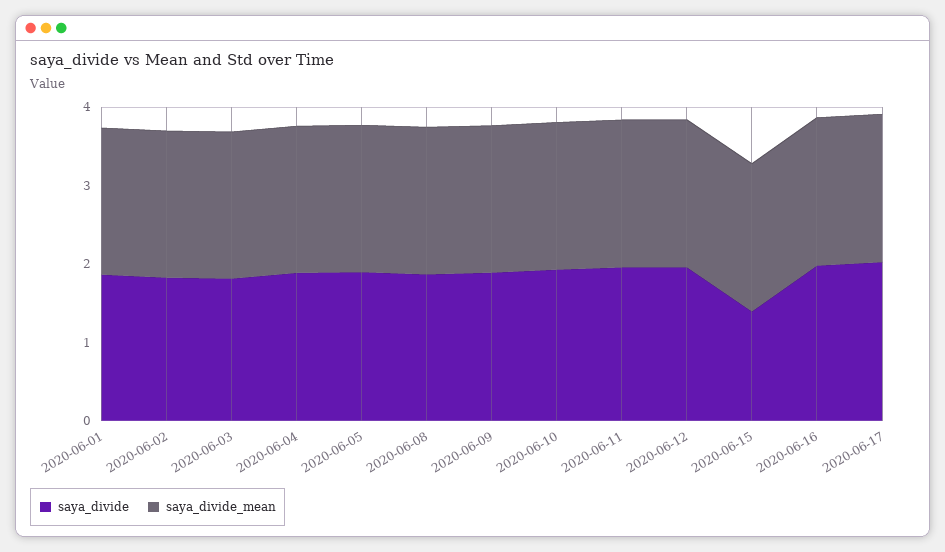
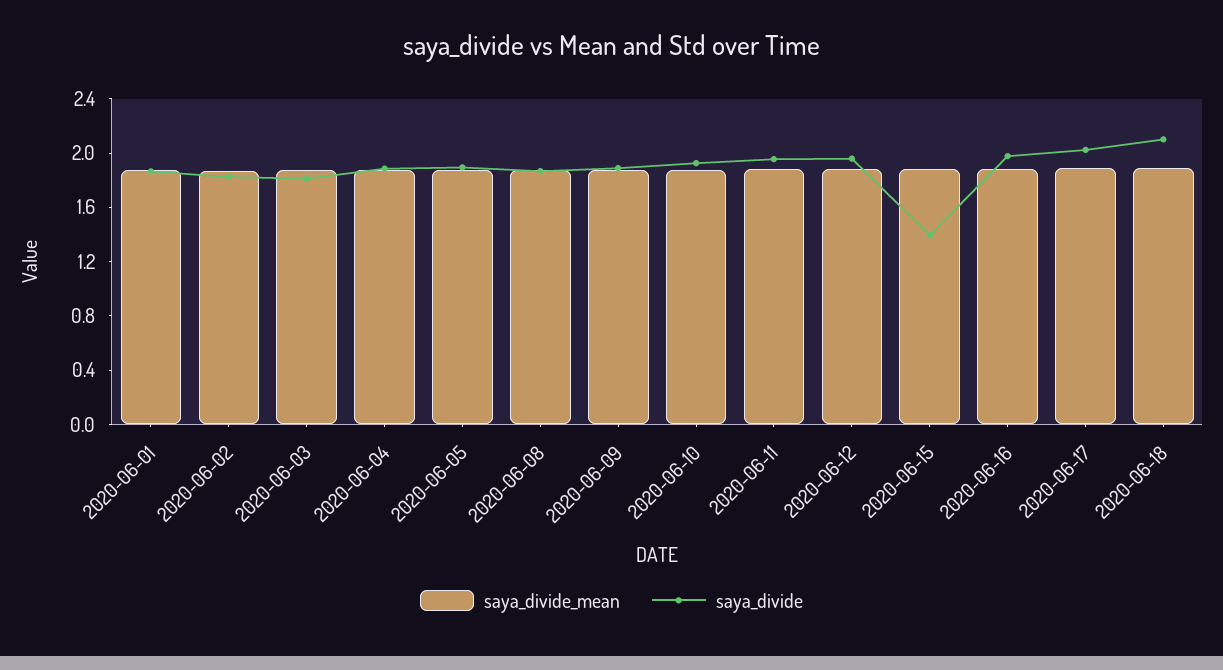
saya_divide_mean, 2020-06-18: none -> 1.9
saya_divide, 2020-06-18: none -> 2.1

